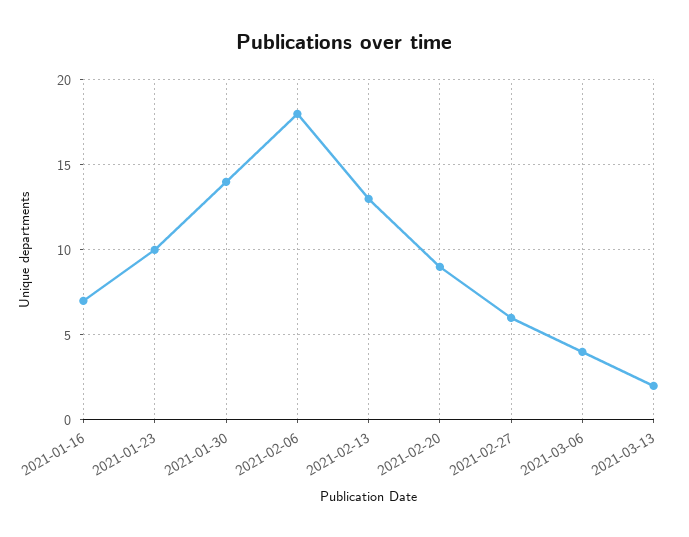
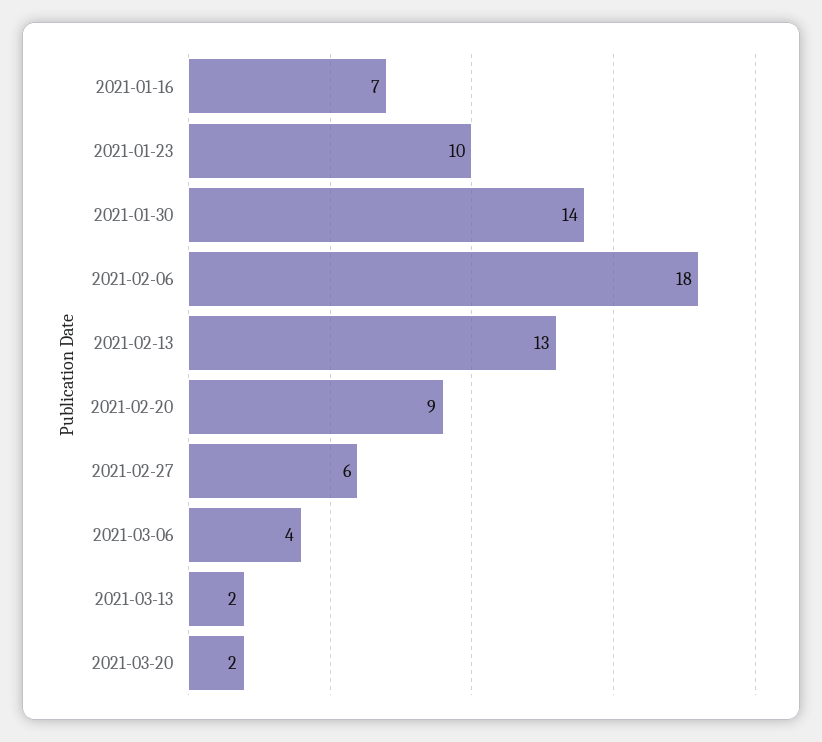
2021-03-20: none -> 2

